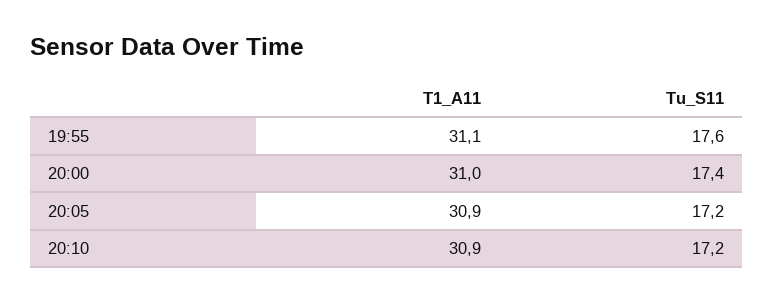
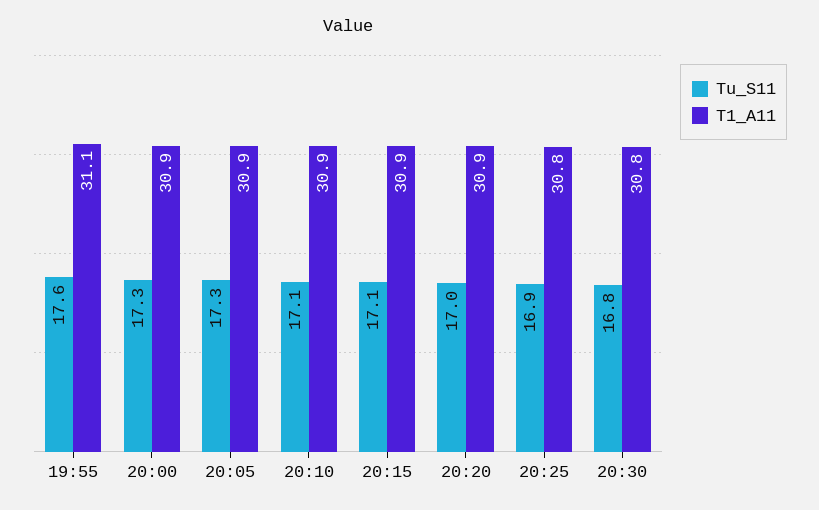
T1_A11, 20:00: 31 -> 30.9
Tu_S11, 20:00: 17.4 -> 17.3
Tu_S11, 20:05: 17.2 -> 17.3
Tu_S11, 20:10: 17.2 -> 17.1
Tu_S11, 20:15: none -> 17.1
T1_A11, 20:15: none -> 30.9
Tu_S11, 20:20: none -> 17
T1_A11, 20:20: none -> 30.9
Tu_S11, 20:25: none -> 16.9
T1_A11, 20:25: none -> 30.8
Tu_S11, 20:30: none -> 16.8
T1_A11, 20:30: none -> 30.8

